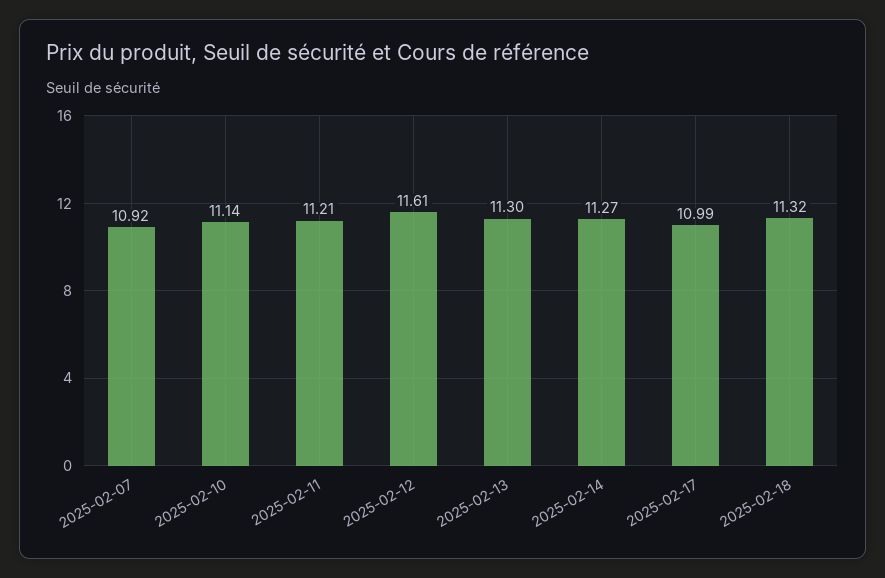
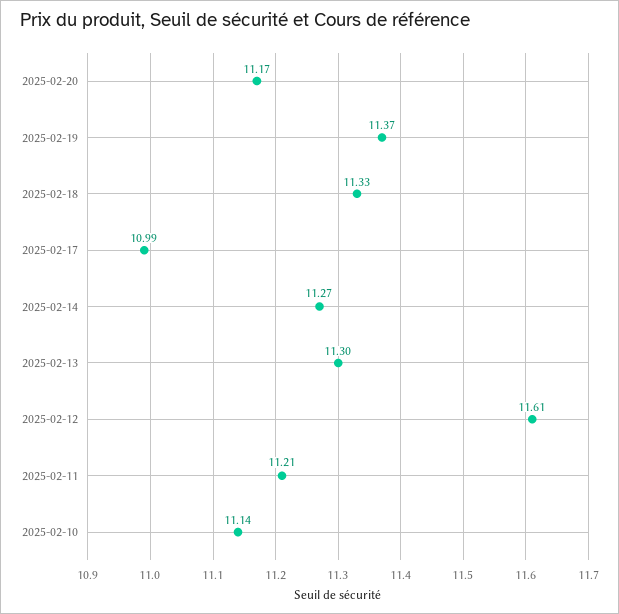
2025-02-07: 10.92 -> none
2025-02-18: 11.32 -> 11.33
2025-02-20: none -> 11.17
2025-02-19: none -> 11.37

